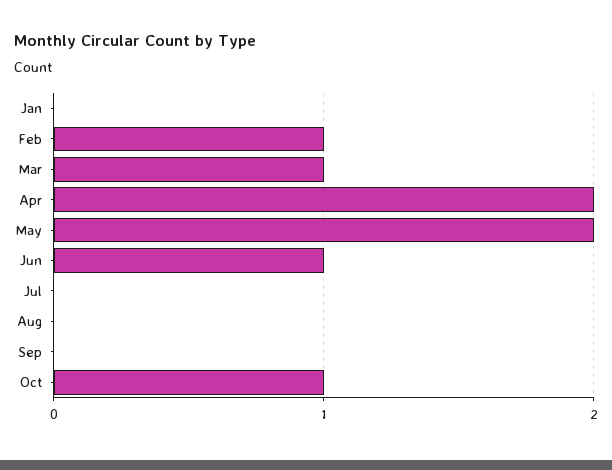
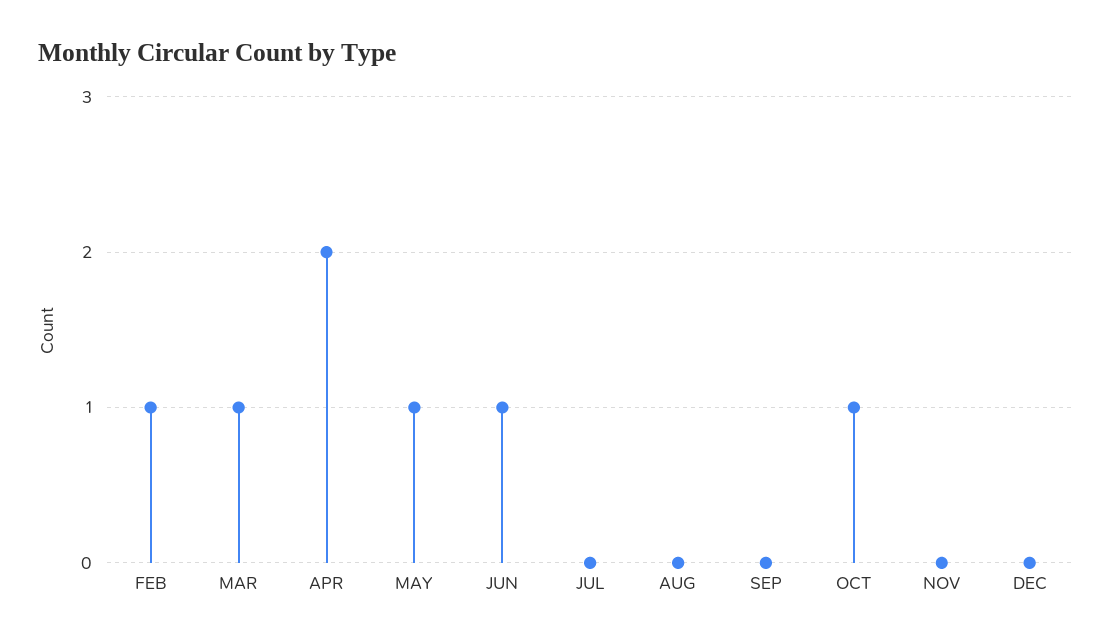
Jan: 0 -> none
May: 2 -> 1
NOV: none -> 0
DEC: none -> 0

